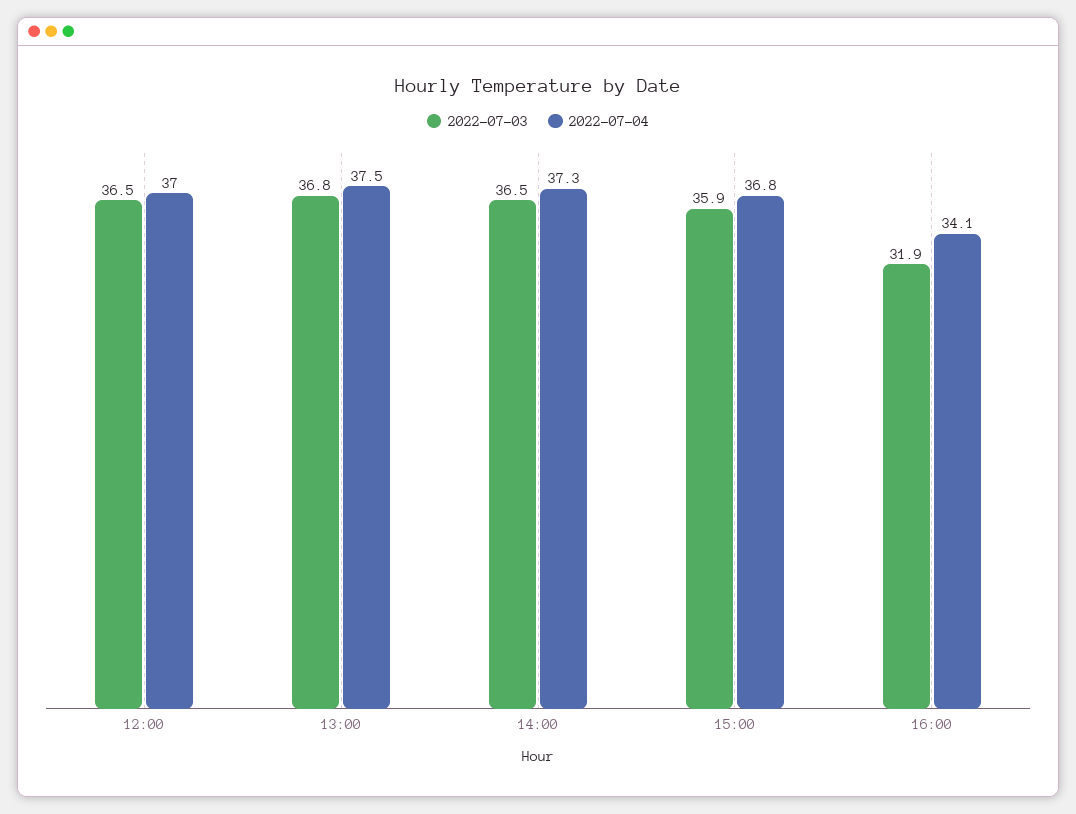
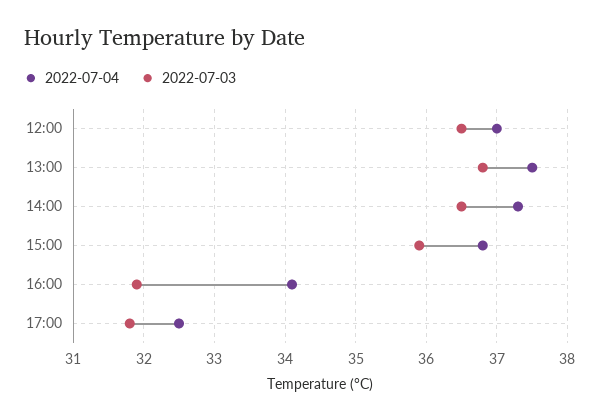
2022-07-04, 17:00: none -> 32.5
2022-07-03, 17:00: none -> 31.8

